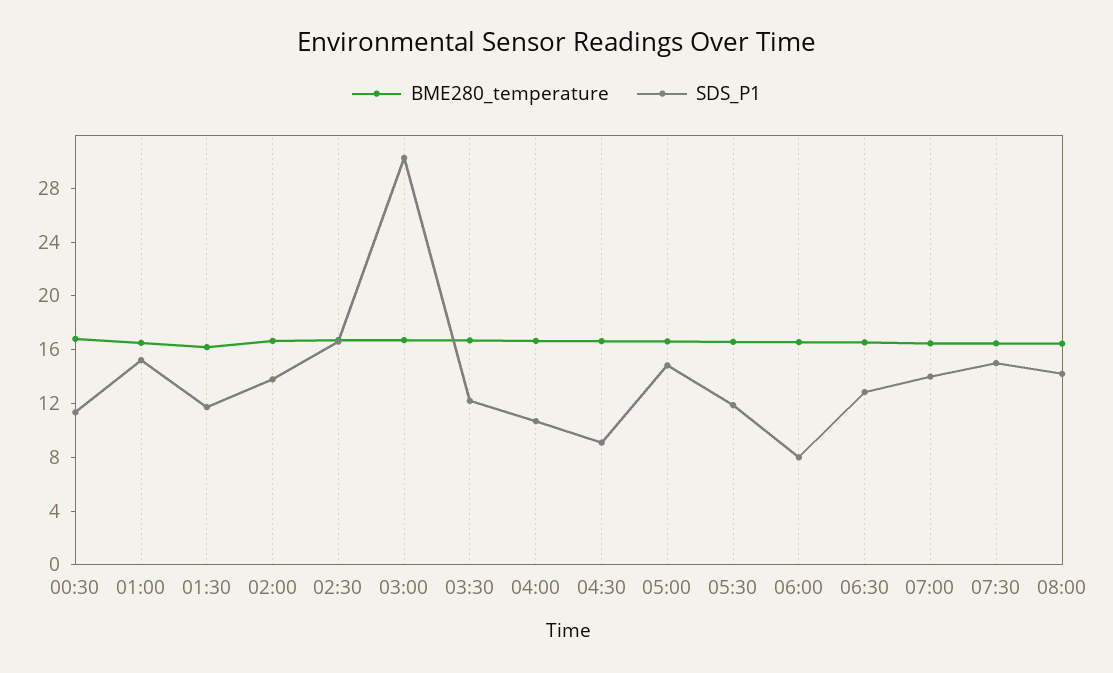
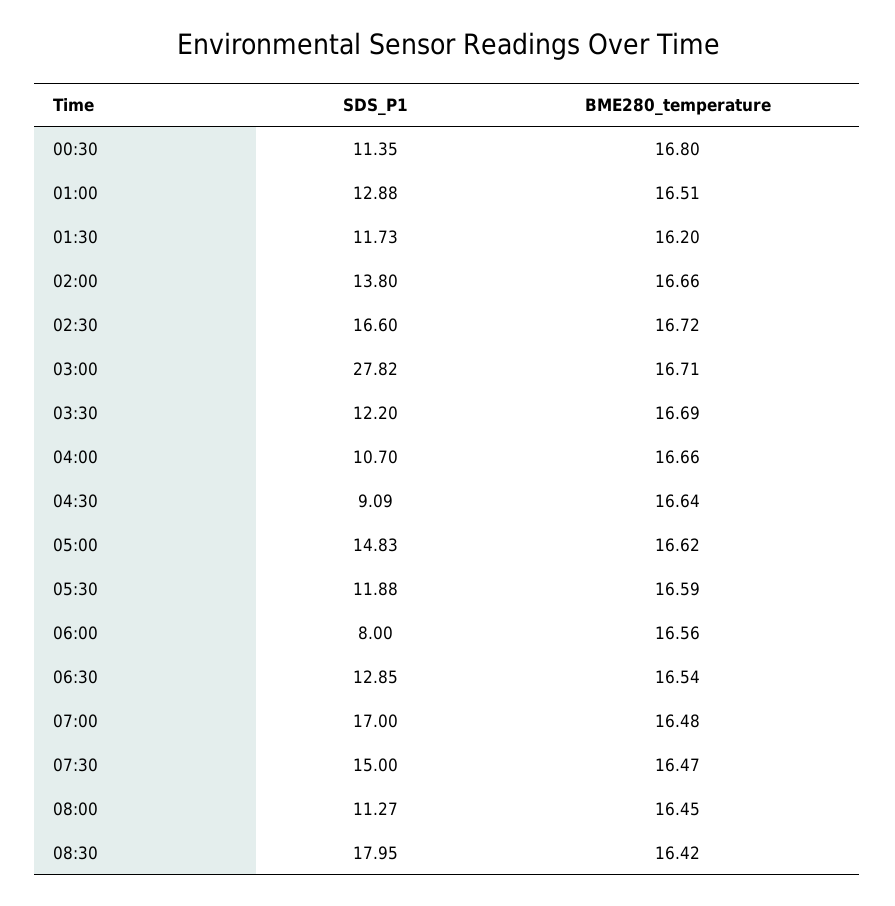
SDS_P1, 01:00: 15 -> 12.88
SDS_P1, 03:00: 30 -> 27.82
SDS_P1, 07:00: 14 -> 17
SDS_P1, 08:00: 14 -> 11.27
SDS_P1, 08:30: none -> 17.95
BME280_temperature, 08:30: none -> 16.42

